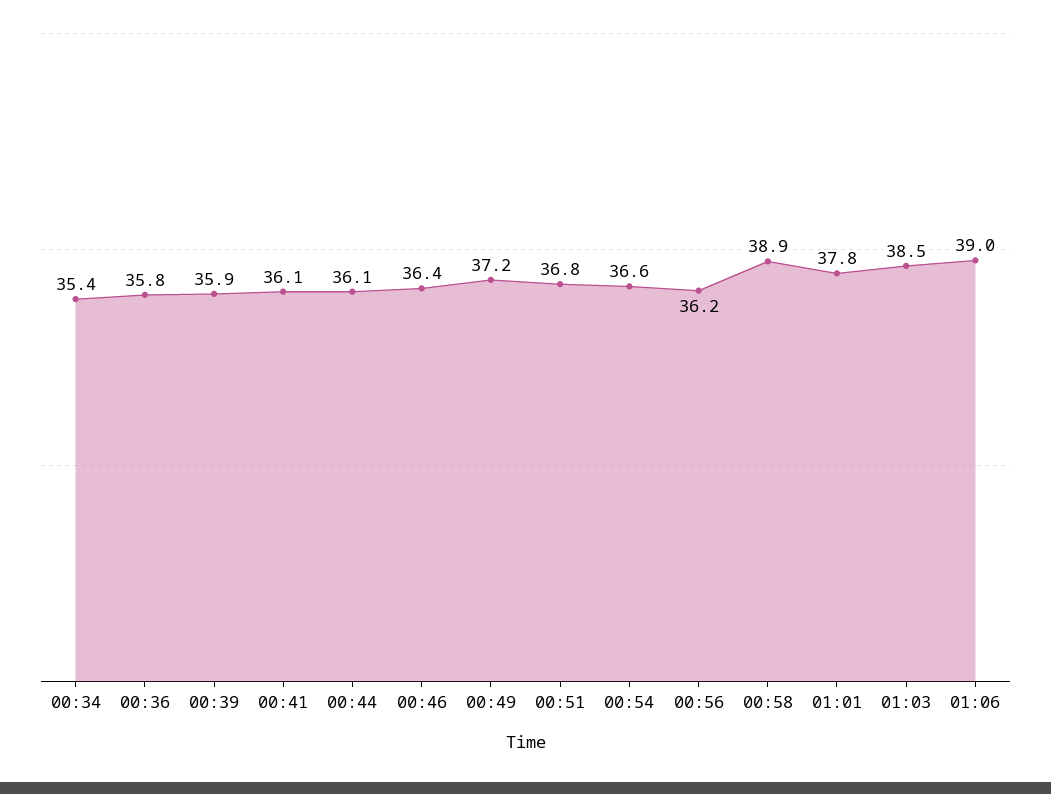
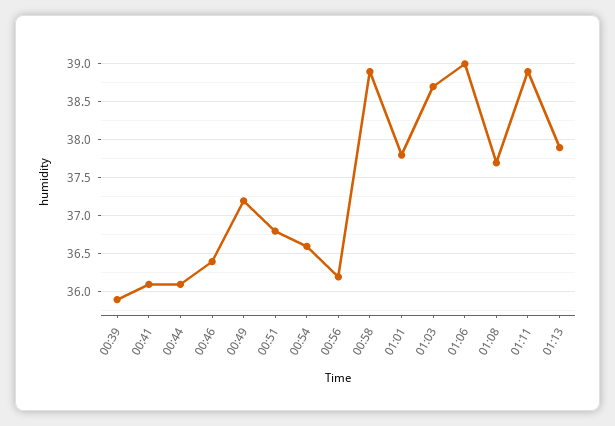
00:34: 35.4 -> none
00:36: 35.8 -> none
01:03: 38.5 -> 38.7
01:08: none -> 37.7
01:11: none -> 38.9
01:13: none -> 37.9

